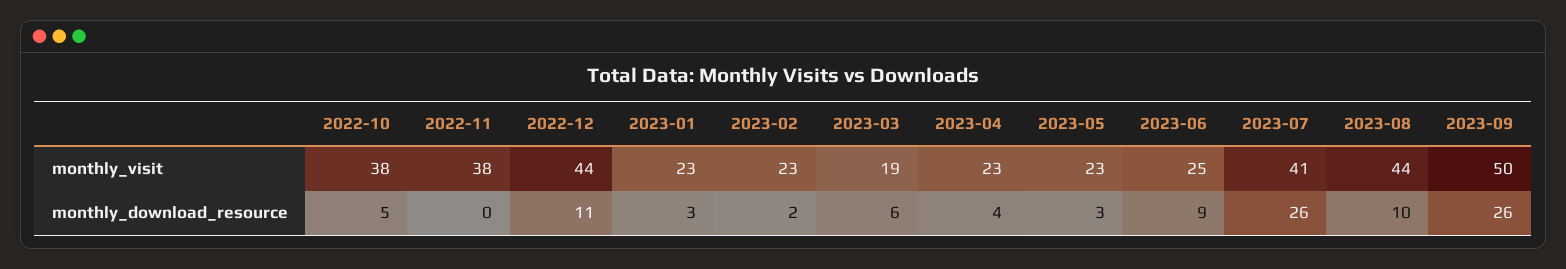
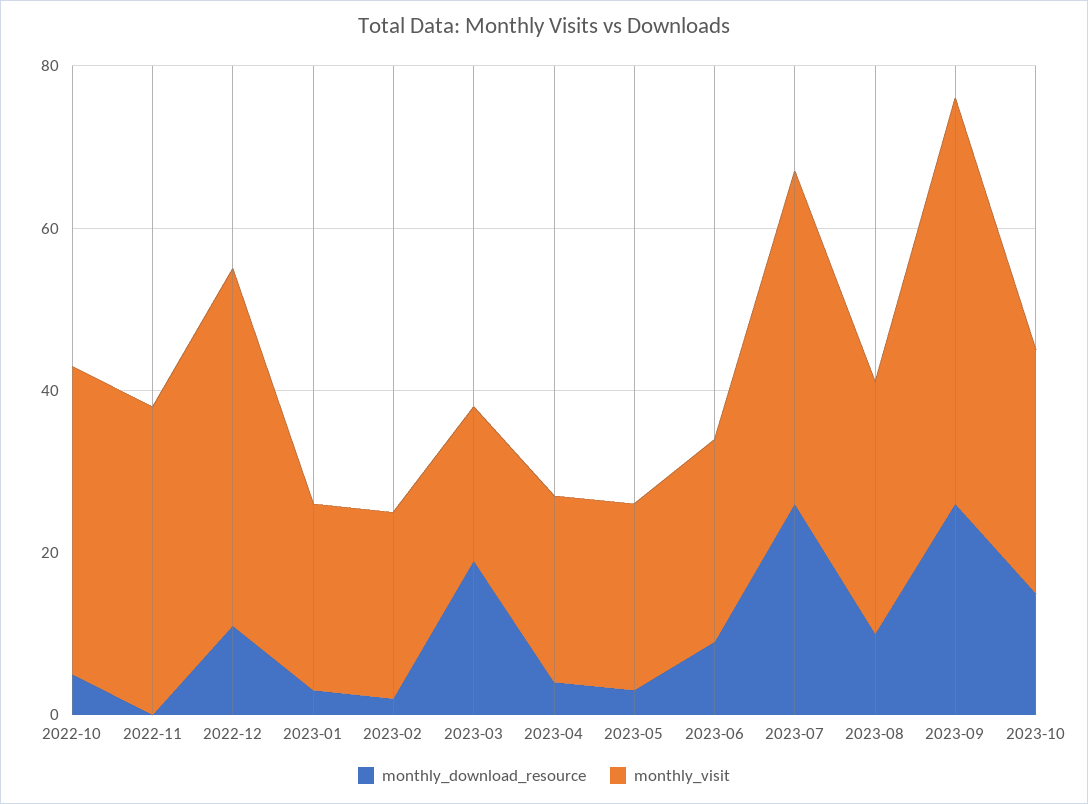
monthly_visit, 2023-08: 44 -> 30
monthly_download_resource, 2023-03: 6 -> 20
monthly_download_resource, 2023-10: none -> 15
monthly_visit, 2023-10: none -> 30

